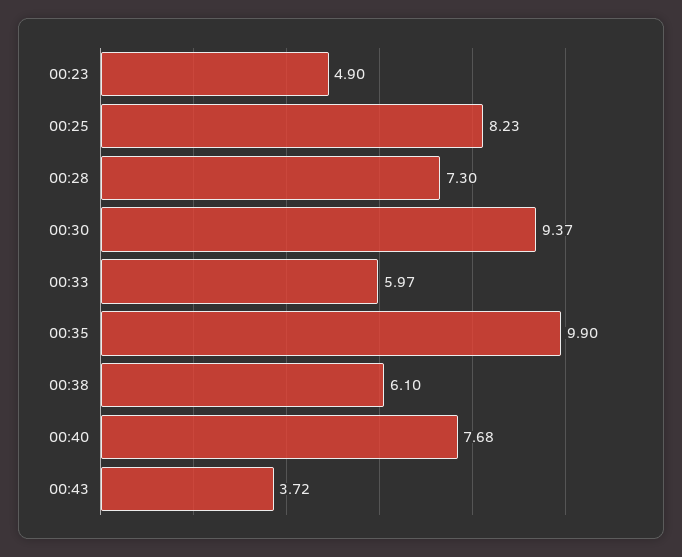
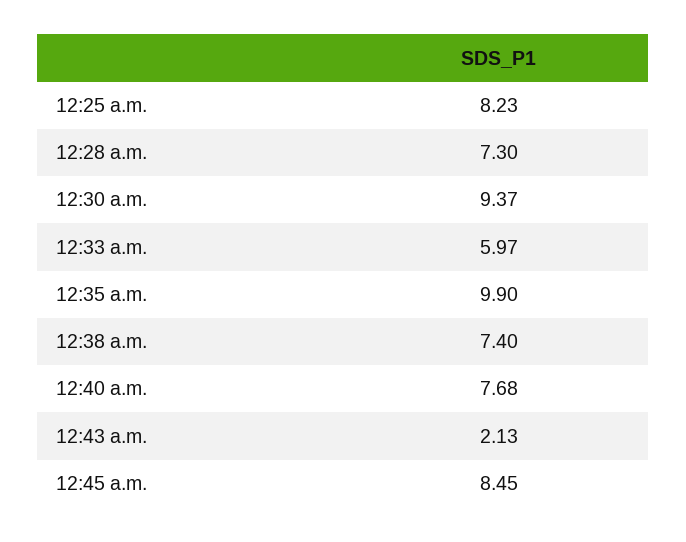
00:23: 4.9 -> none
00:38: 6.1 -> 7.4
00:43: 3.72 -> 2.13
12:45 a.m.: none -> 8.45

